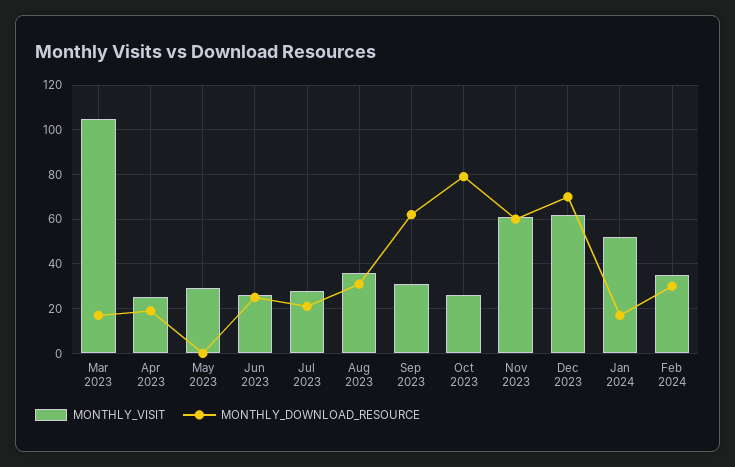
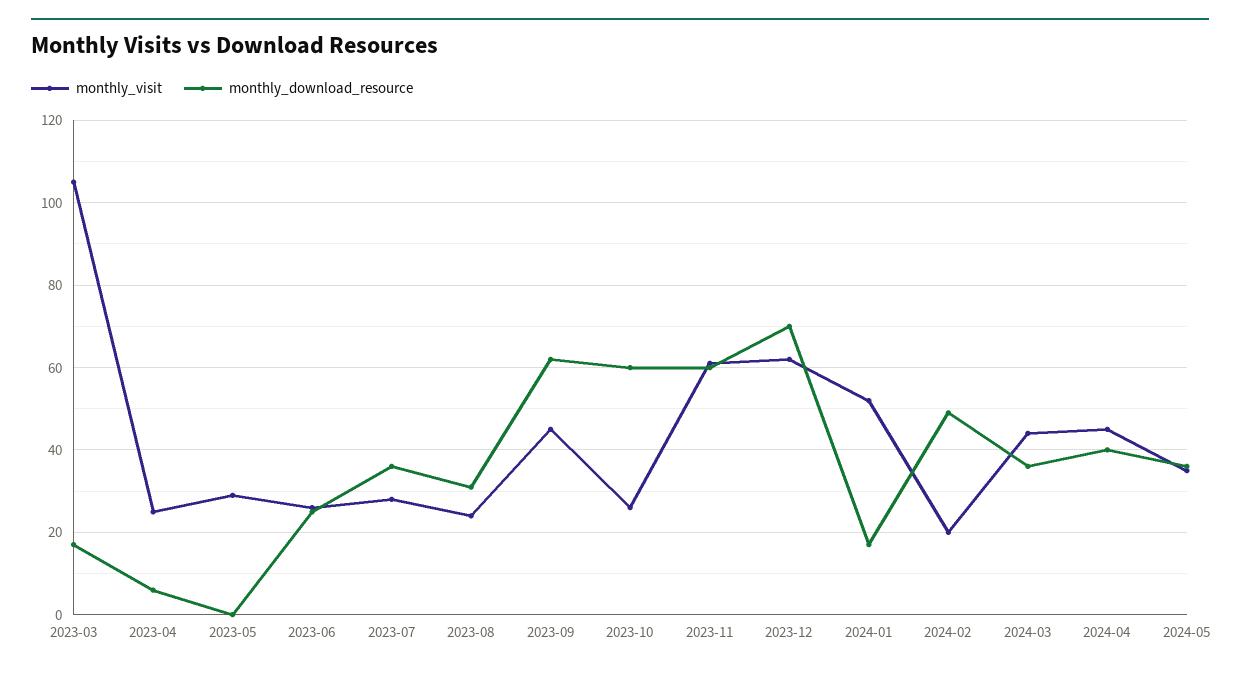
MONTHLY_DOWNLOAD_RESOURCE, Apr 2023: 20 -> 5
MONTHLY_DOWNLOAD_RESOURCE, Jul 2023: 20 -> 35
MONTHLY_VISIT, Aug 2023: 35 -> 25
MONTHLY_VISIT, Sep 2023: 30 -> 45
MONTHLY_DOWNLOAD_RESOURCE, Oct 2023: 80 -> 60
MONTHLY_VISIT, Feb 2024: 35 -> 20
MONTHLY_DOWNLOAD_RESOURCE, Feb 2024: 30 -> 50
MONTHLY_VISIT, 2024-03: none -> 45
MONTHLY_DOWNLOAD_RESOURCE, 2024-03: none -> 35
MONTHLY_VISIT, 2024-04: none -> 45
MONTHLY_DOWNLOAD_RESOURCE, 2024-04: none -> 40
MONTHLY_VISIT, 2024-05: none -> 35
MONTHLY_DOWNLOAD_RESOURCE, 2024-05: none -> 35

